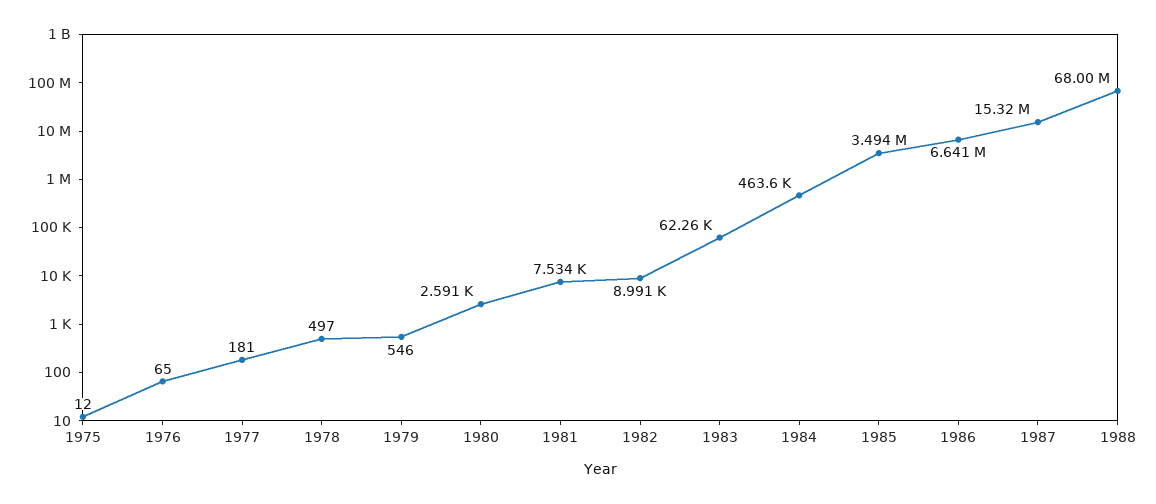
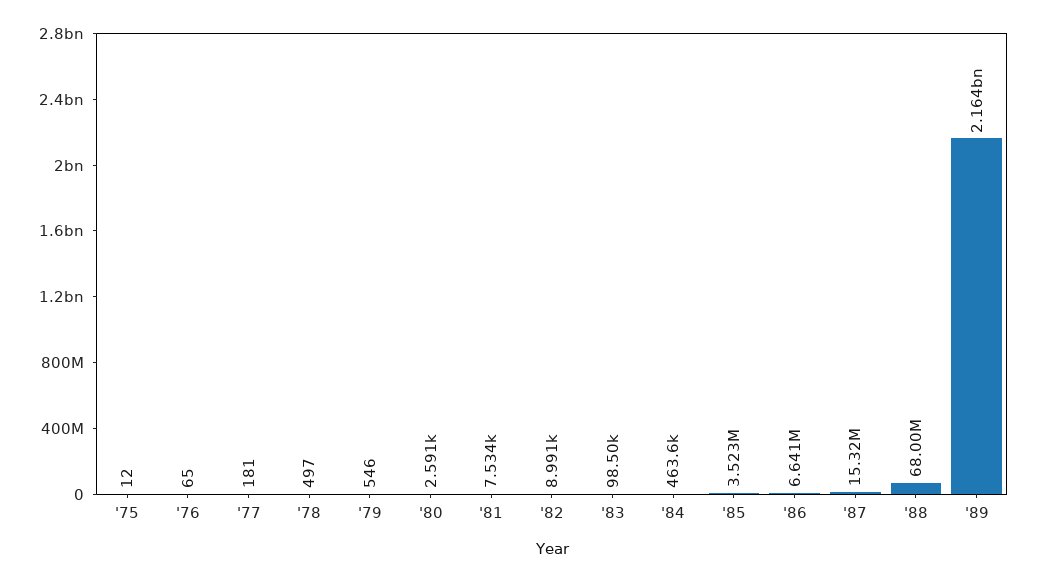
1983: 62260 -> 98500
1985: 3494000 -> 3523000
'89: none -> 2164000000

